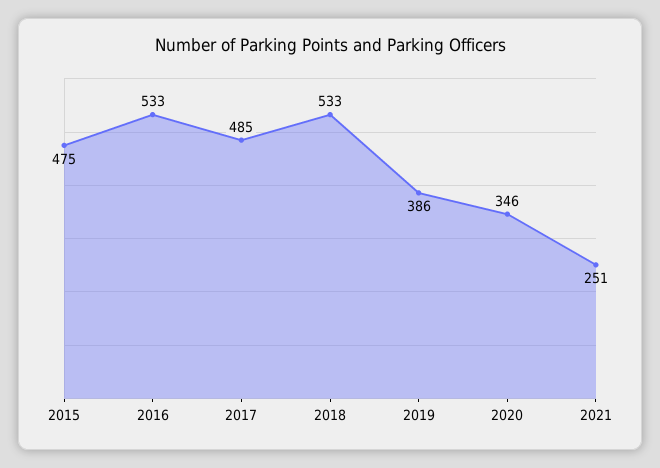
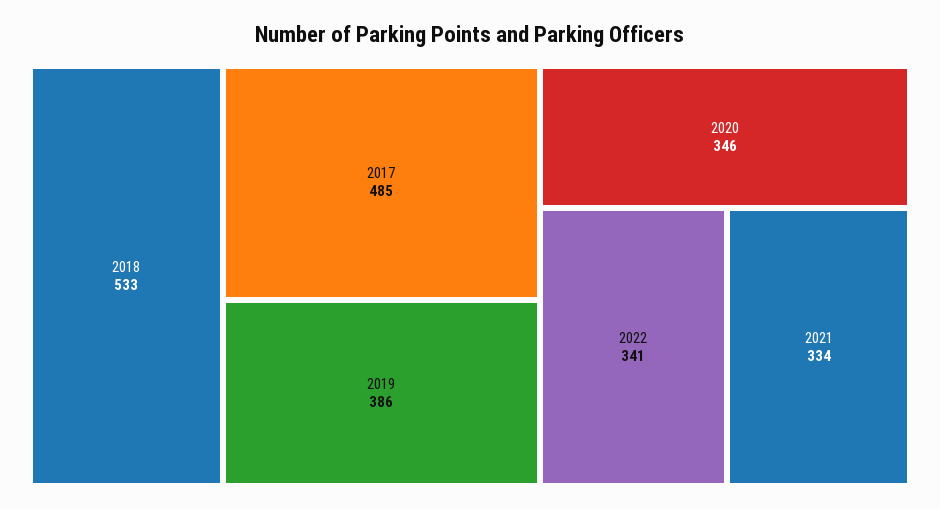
2015: 475 -> none
2016: 533 -> none
2021: 251 -> 334
2022: none -> 341

